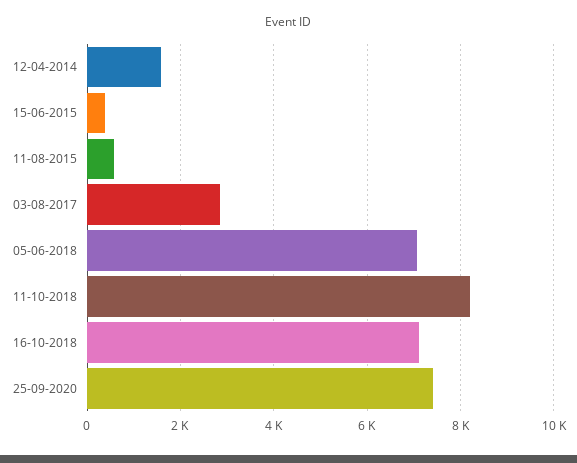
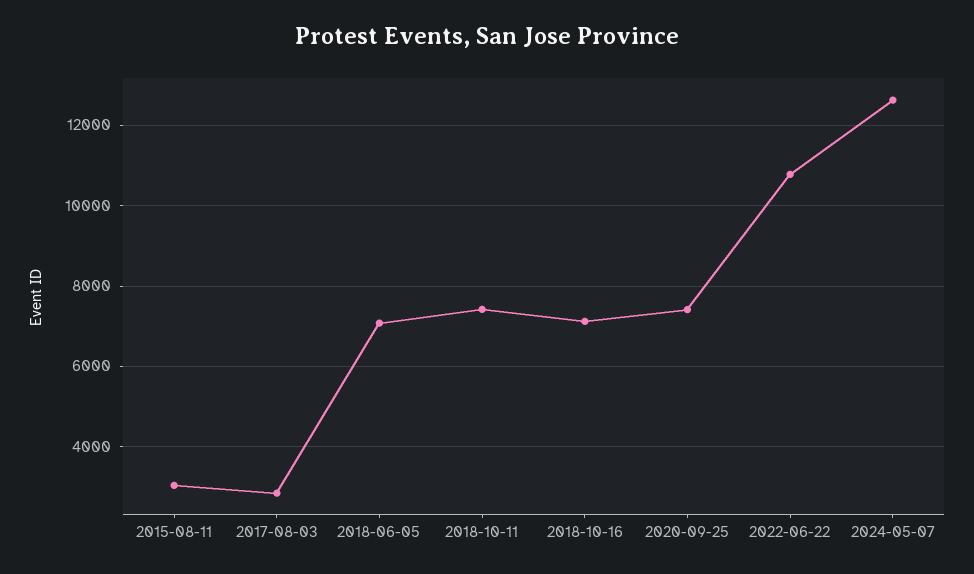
12-04-2014: 1600 -> none
15-06-2015: 400 -> none
11-08-2015: 600 -> 3000
11-10-2018: 8200 -> 7400
2022-06-22: none -> 10800
2024-05-07: none -> 12600

